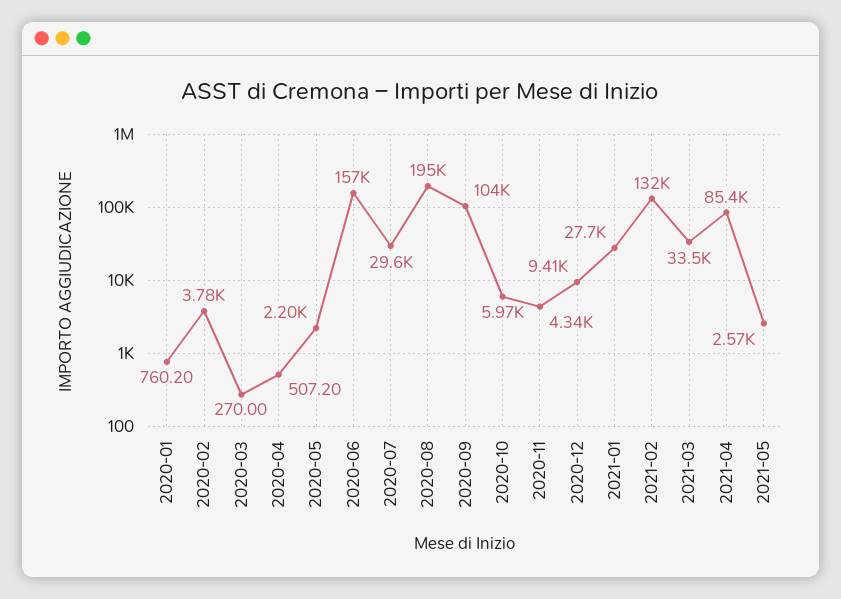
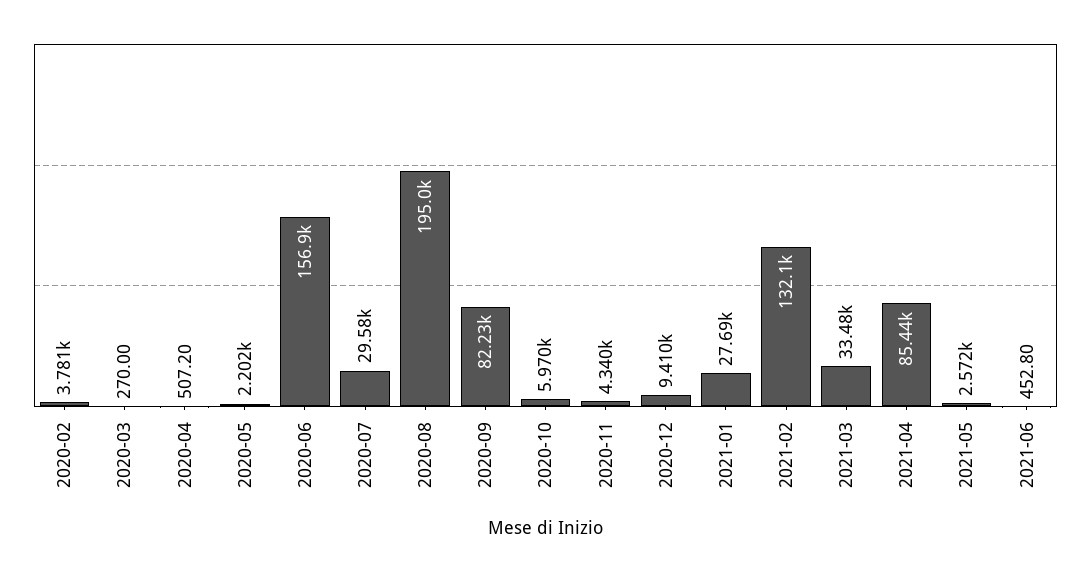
2020-01: 760.2 -> none
2020-09: 104000 -> 82230
2021-06: none -> 452.8

